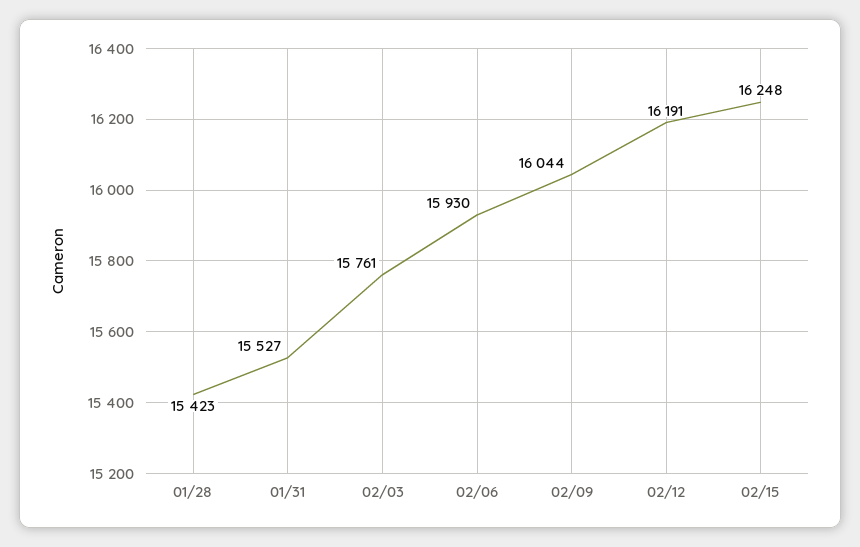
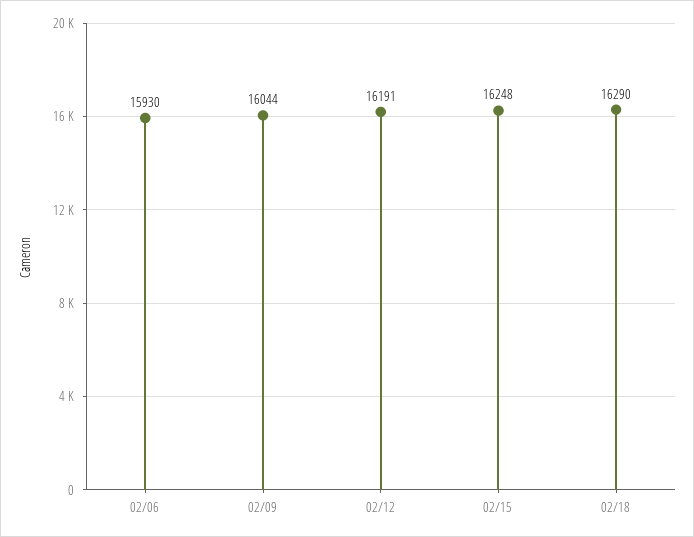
01/28: 15423 -> none
01/31: 15527 -> none
02/03: 15761 -> none
02/18: none -> 16290

